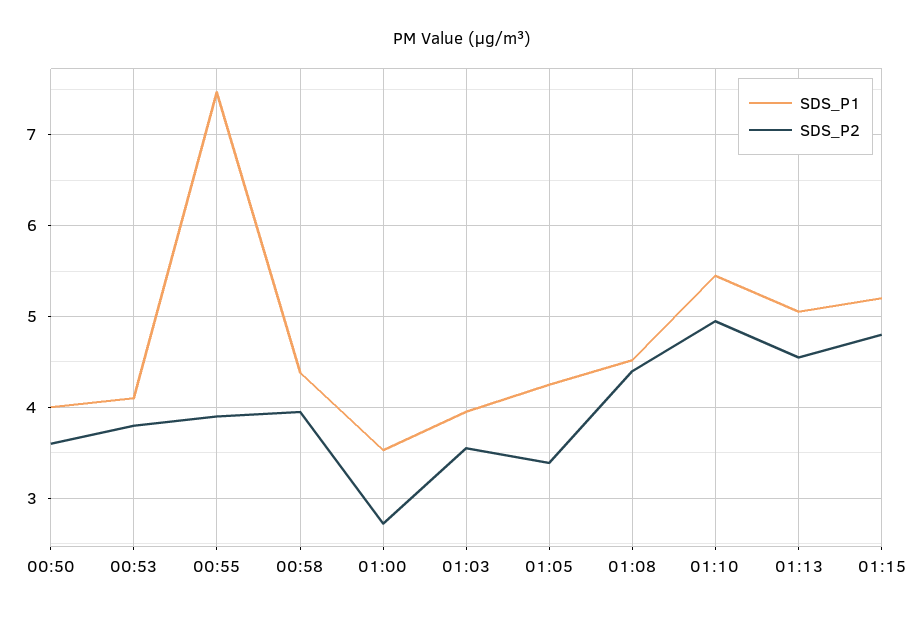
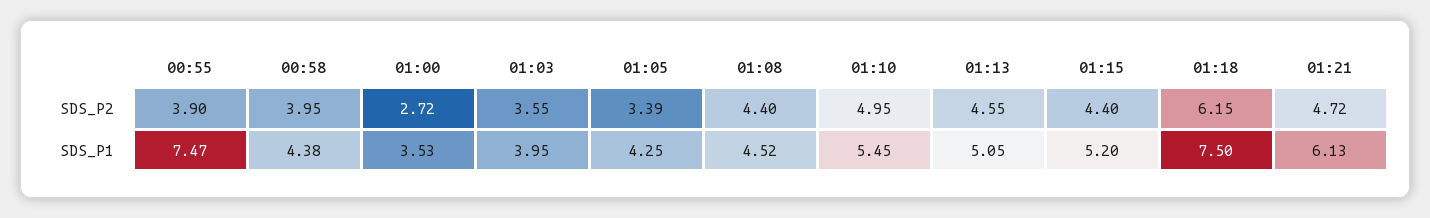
SDS_P1, 00:50: 4 -> none
SDS_P2, 00:50: 3.6 -> none
SDS_P1, 00:53: 4.1 -> none
SDS_P2, 00:53: 3.8 -> none
SDS_P2, 01:15: 4.8 -> 4.4
SDS_P2, 01:18: none -> 6.15
SDS_P2, 01:21: none -> 4.72
SDS_P1, 01:18: none -> 7.5
SDS_P1, 01:21: none -> 6.13

